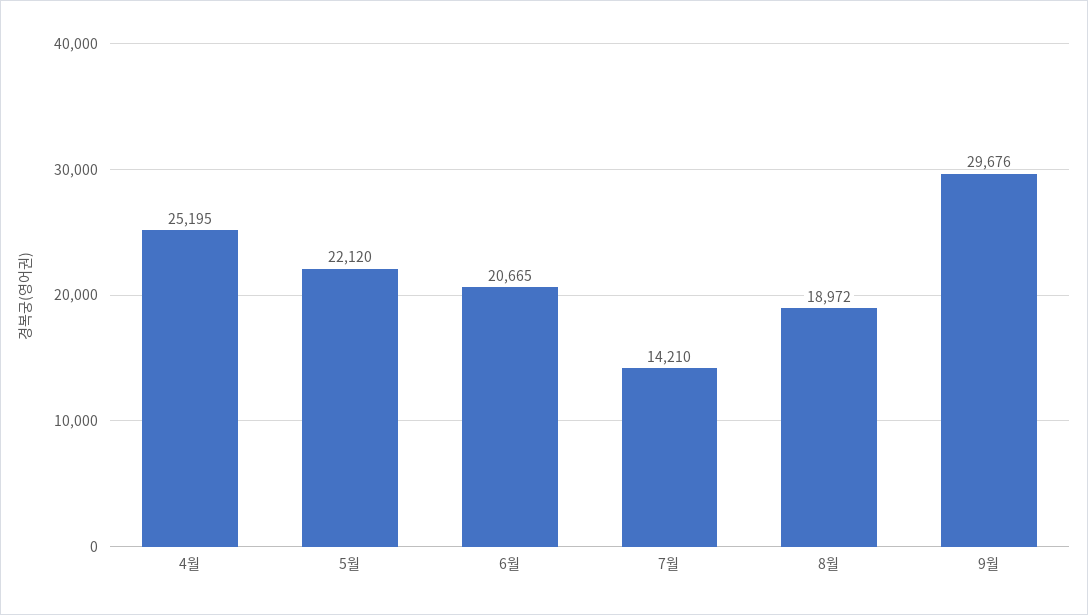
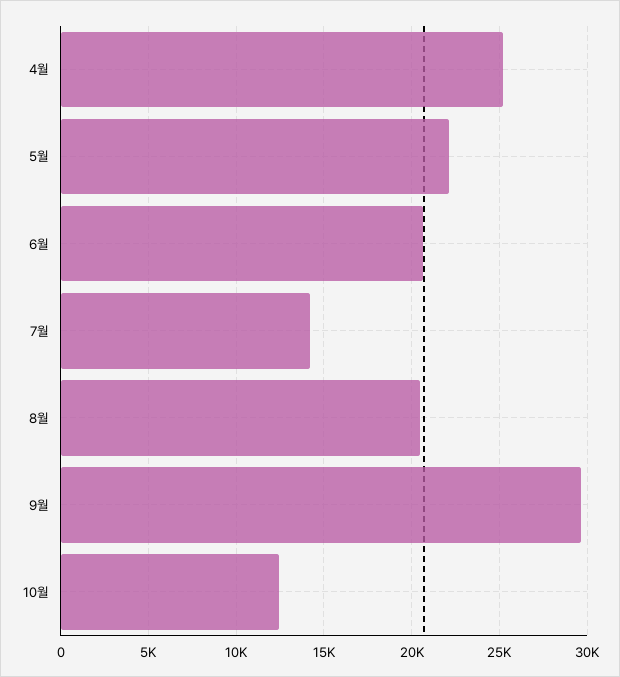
8월: 18972 -> 20500
10월: none -> 12500

